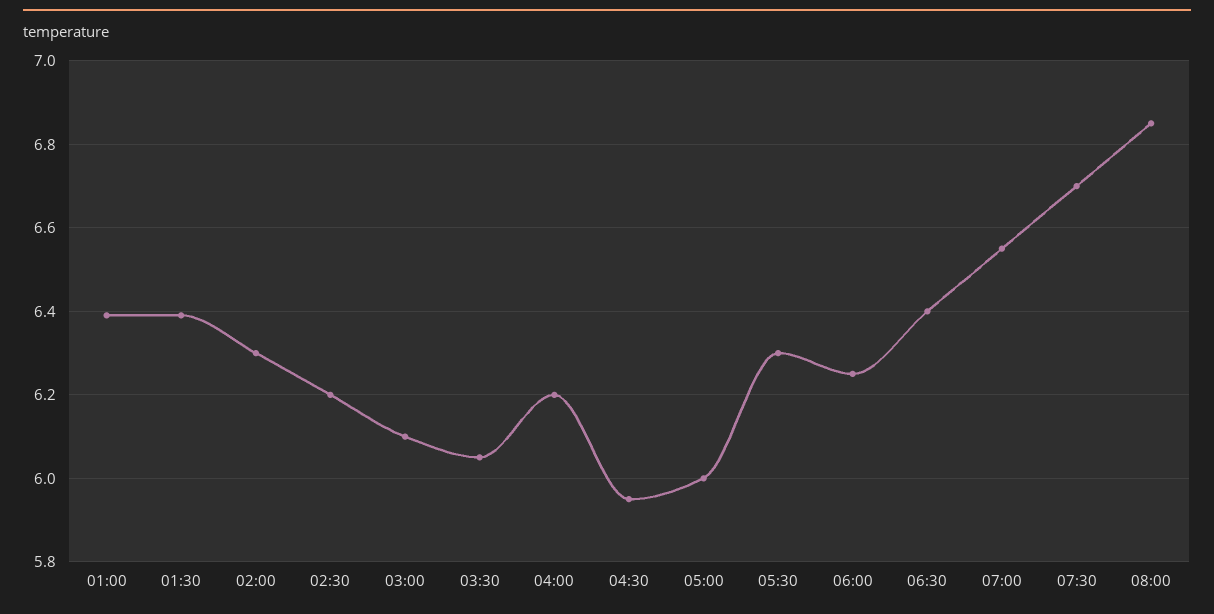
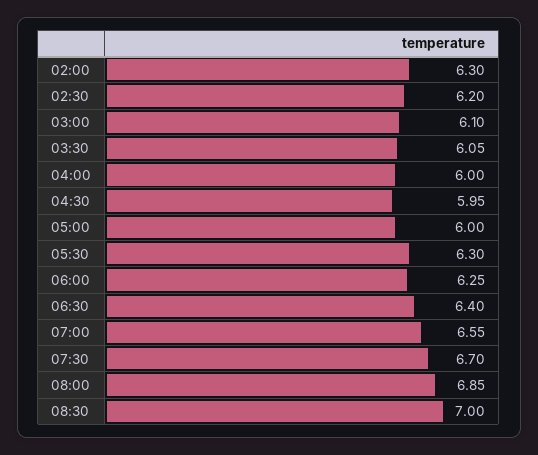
01:00: 6.4 -> none
01:30: 6.4 -> none
04:00: 6.2 -> 6
08:30: none -> 7

